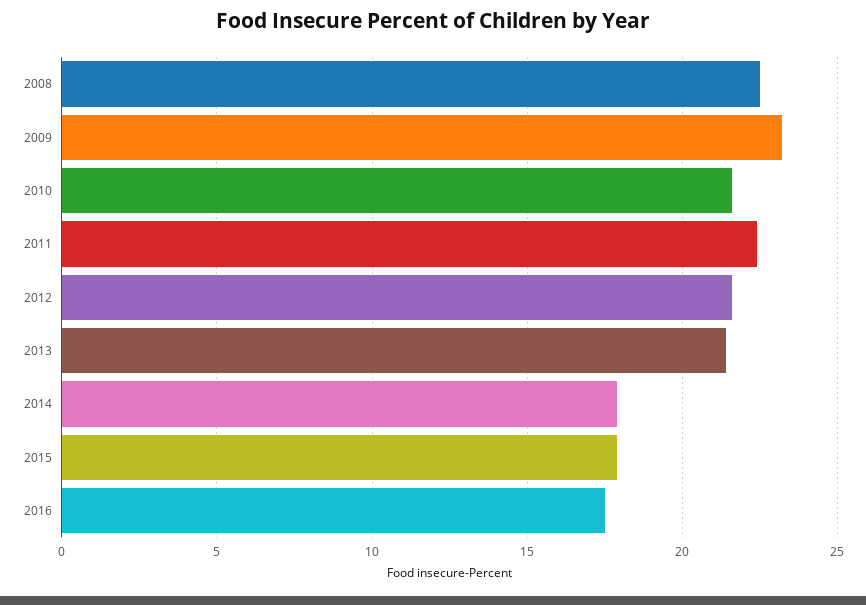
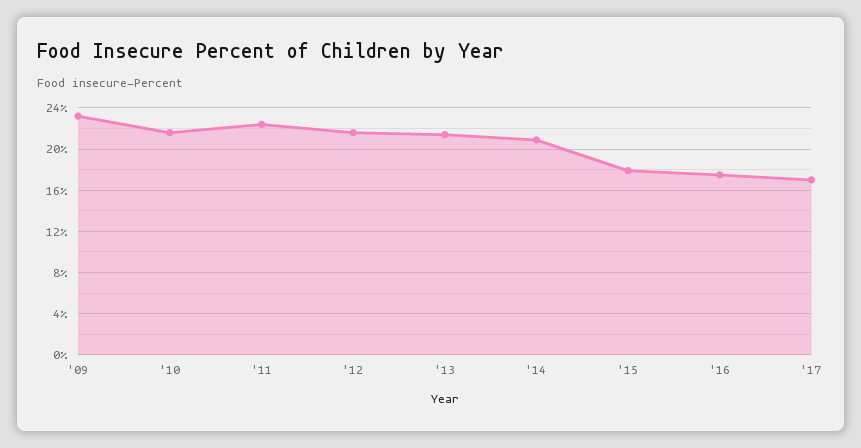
2008: 22.5 -> none
2014: 18 -> 21
'17: none -> 17

